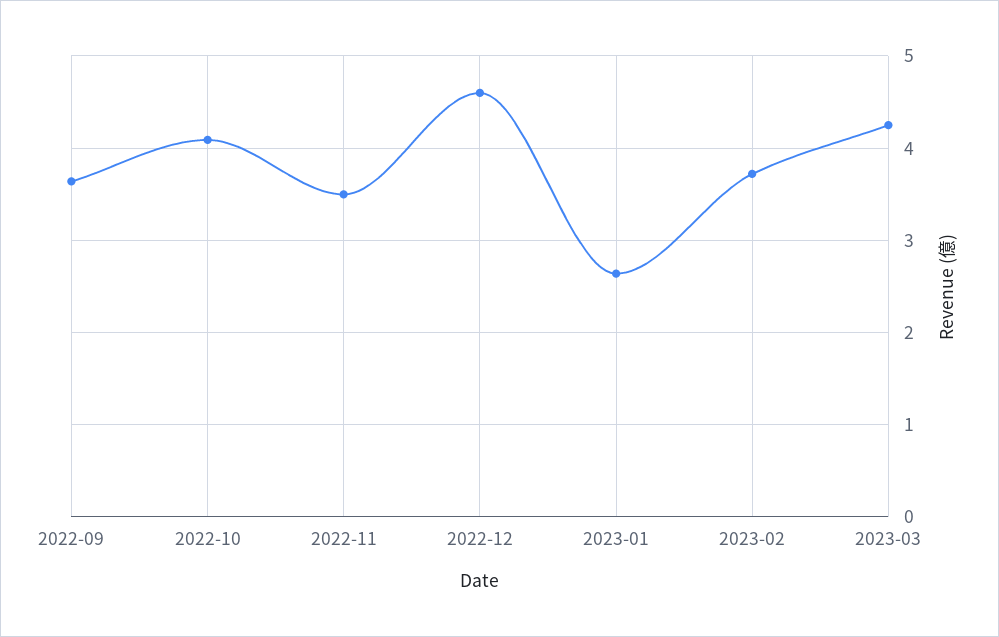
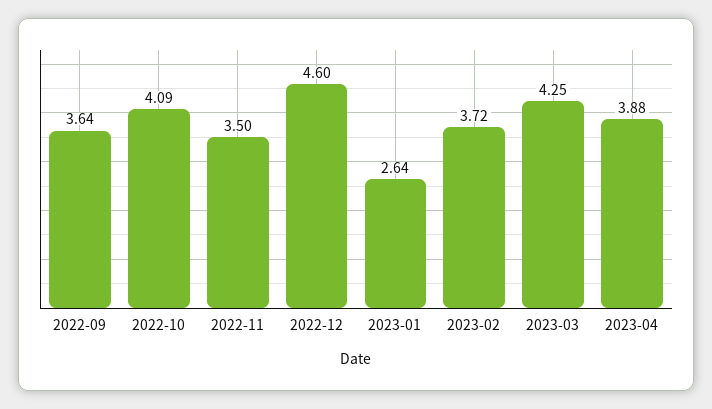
2023-04: none -> 3.88

